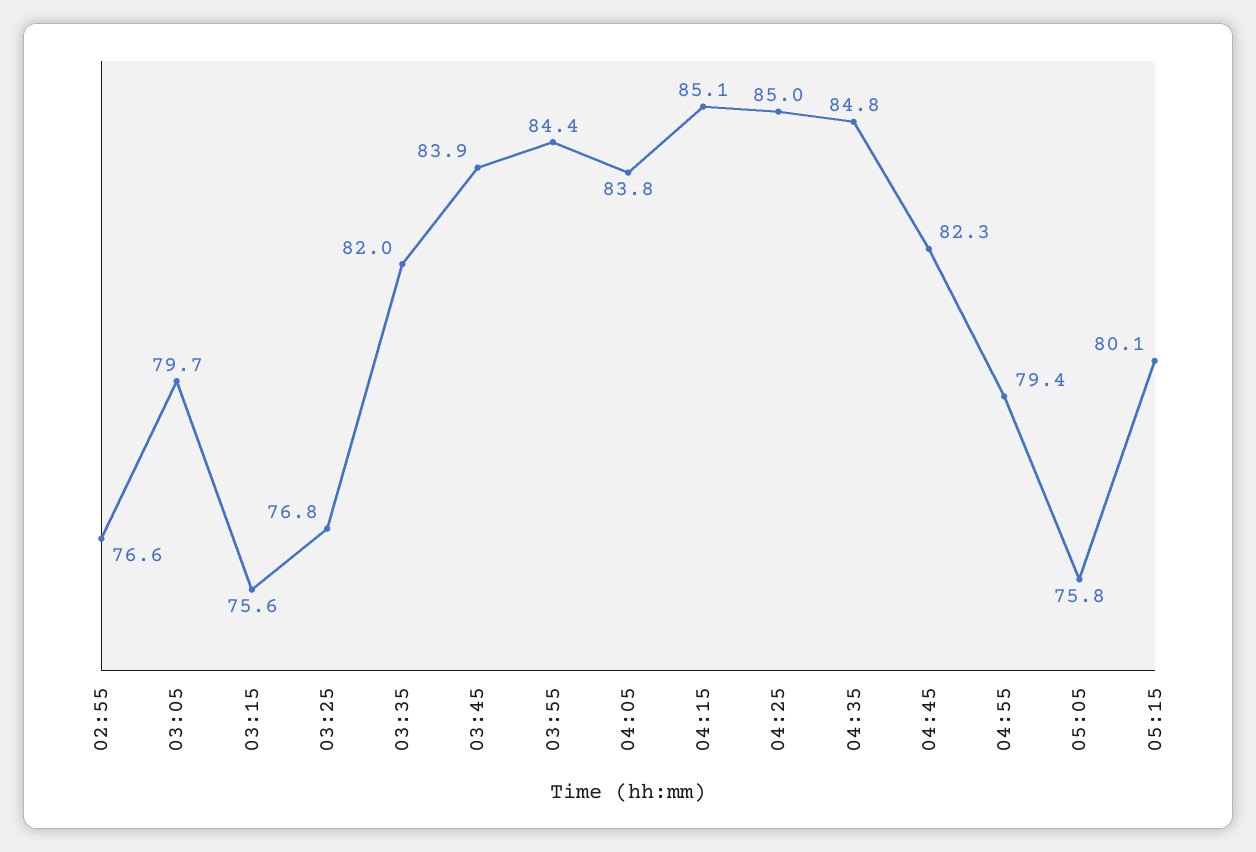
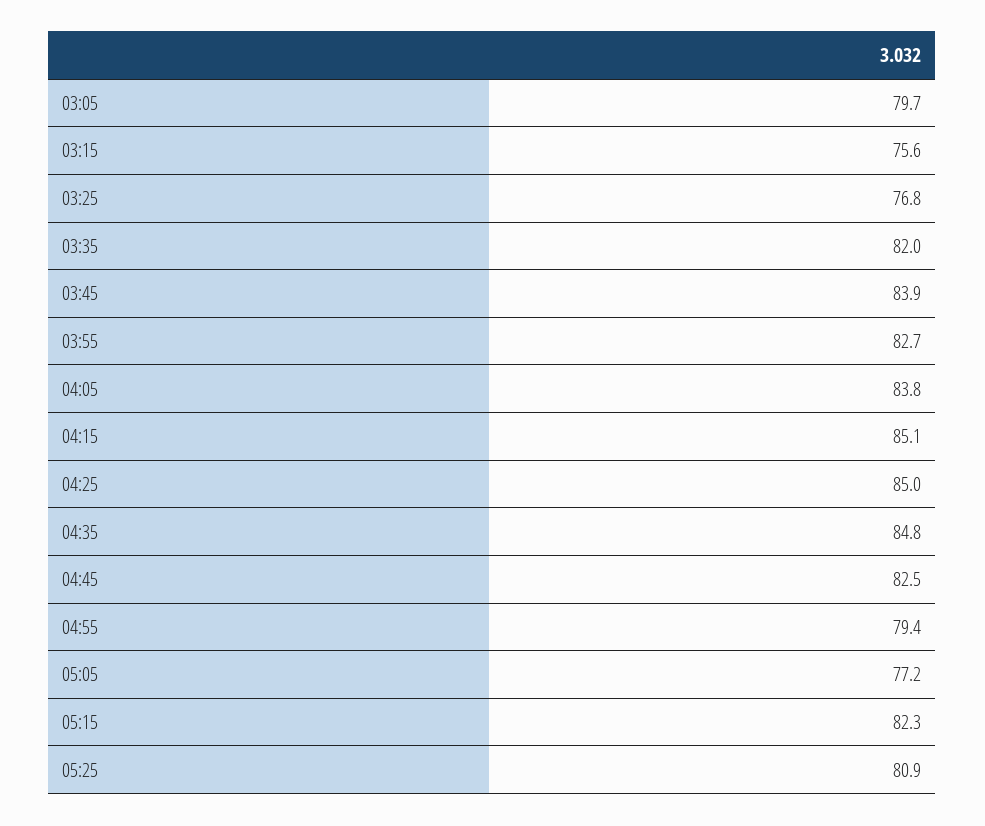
02:55: 76.6 -> none
03:55: 84.4 -> 82.7
04:45: 82.3 -> 82.5
05:05: 75.8 -> 77.2
05:15: 80.1 -> 82.3
05:25: none -> 80.9

